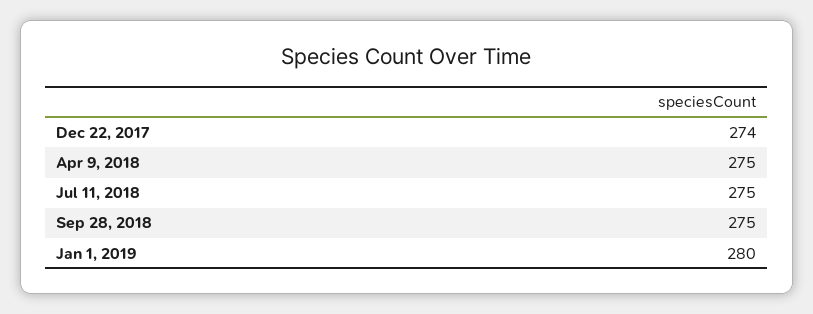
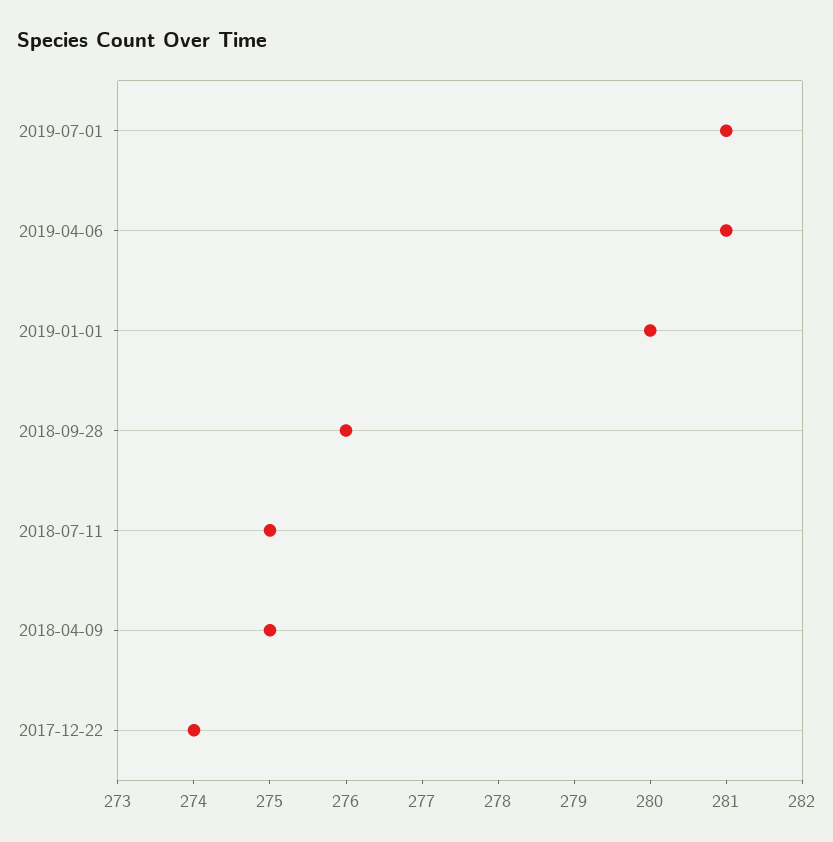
Sep 28, 2018: 275 -> 276
2019-07-01: none -> 281
2019-04-06: none -> 281

